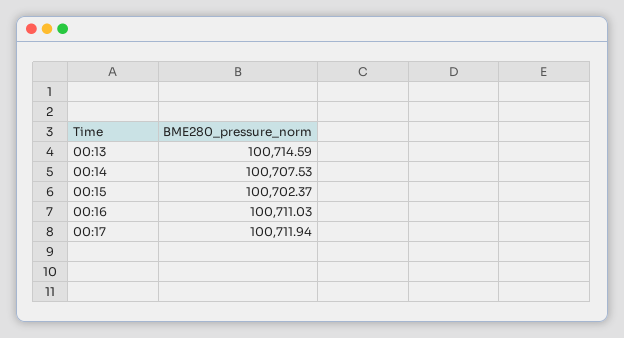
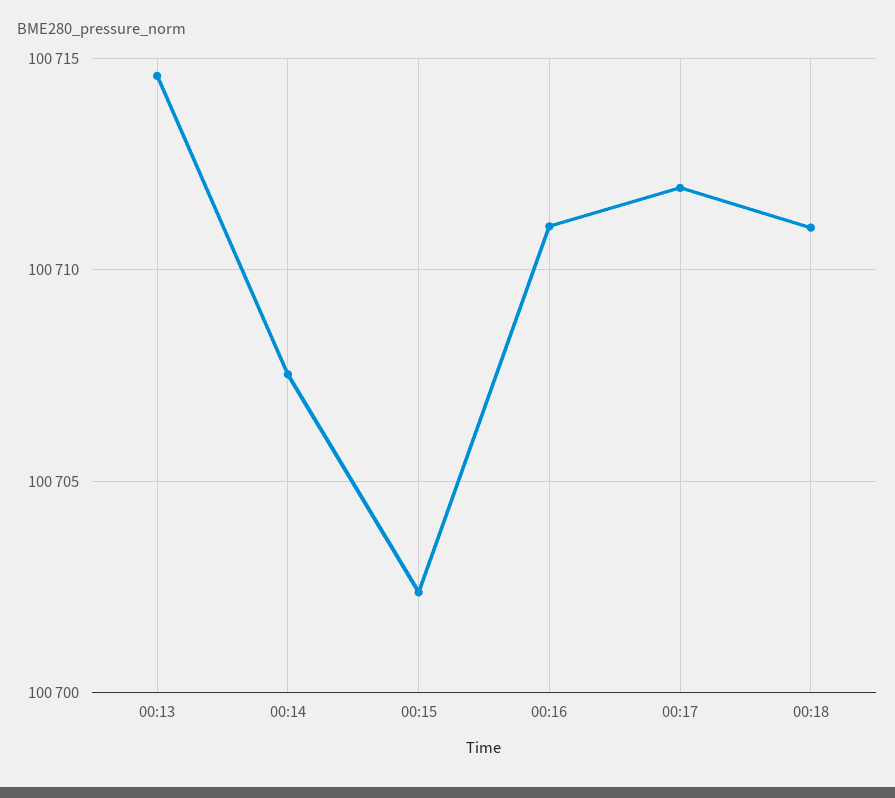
00:18: none -> 100711

